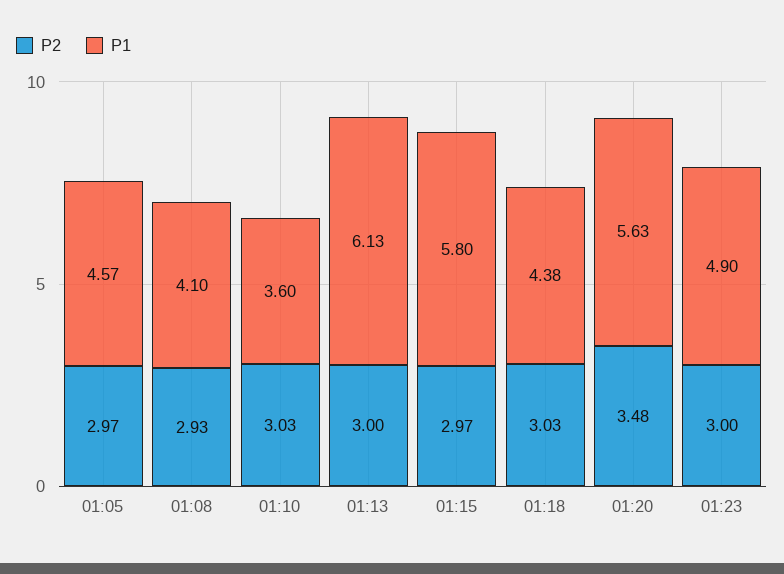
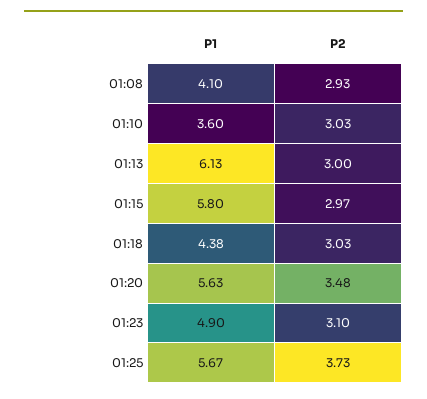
P2, 01:05: 2.97 -> none
P1, 01:05: 4.57 -> none
P2, 01:23: 3 -> 3.1
P1, 01:25: none -> 5.67
P2, 01:25: none -> 3.73

